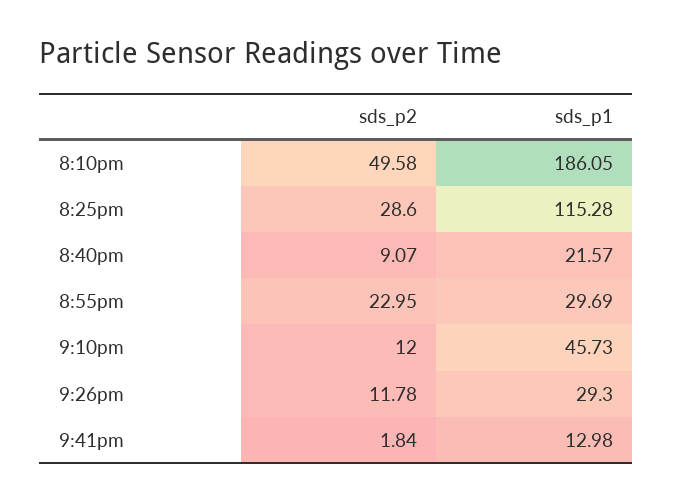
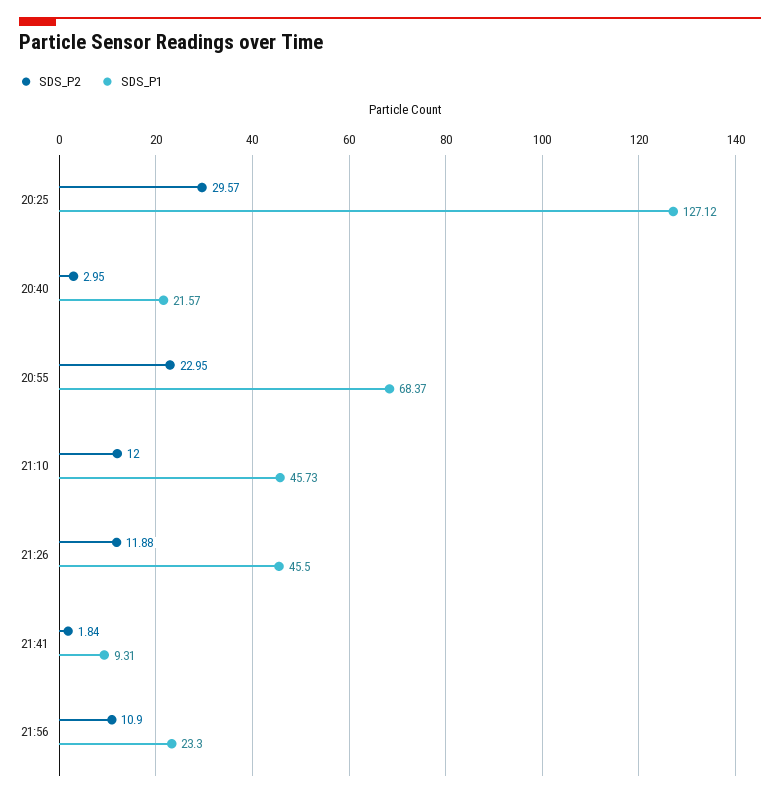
sds_p2, 8:10pm: 49.58 -> none
sds_p1, 8:10pm: 186.05 -> none
sds_p2, 8:25pm: 28.6 -> 29.57
sds_p1, 8:25pm: 115.28 -> 127.12
sds_p2, 8:40pm: 9.07 -> 2.95
sds_p1, 8:55pm: 29.69 -> 68.37
sds_p2, 9:26pm: 11.78 -> 11.88
sds_p1, 9:26pm: 29.3 -> 45.5
sds_p1, 9:41pm: 12.98 -> 9.31
sds_p2, 21:56: none -> 10.9
sds_p1, 21:56: none -> 23.3

